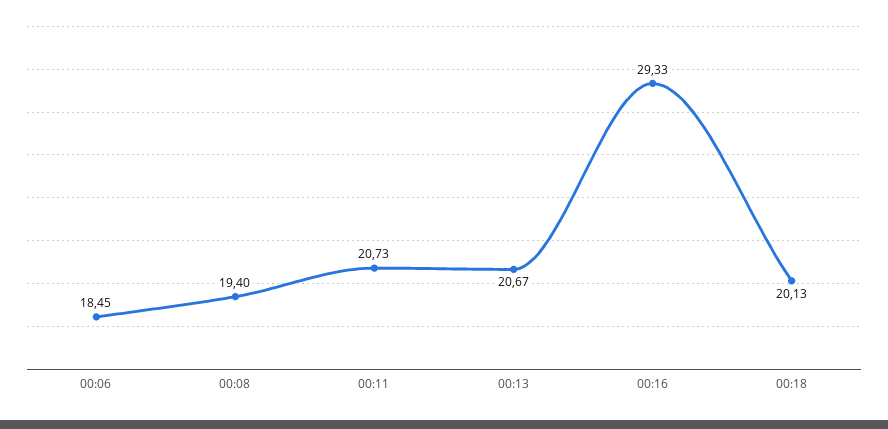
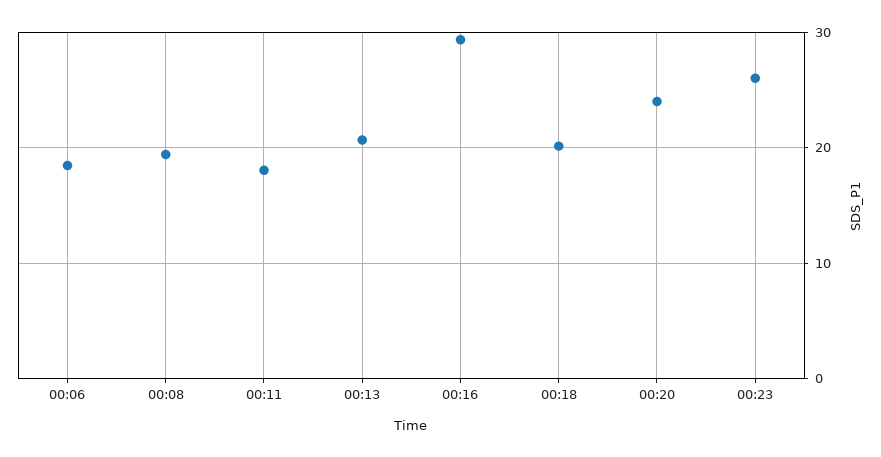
00:11: 20.73 -> 18
00:20: none -> 24
00:23: none -> 26

